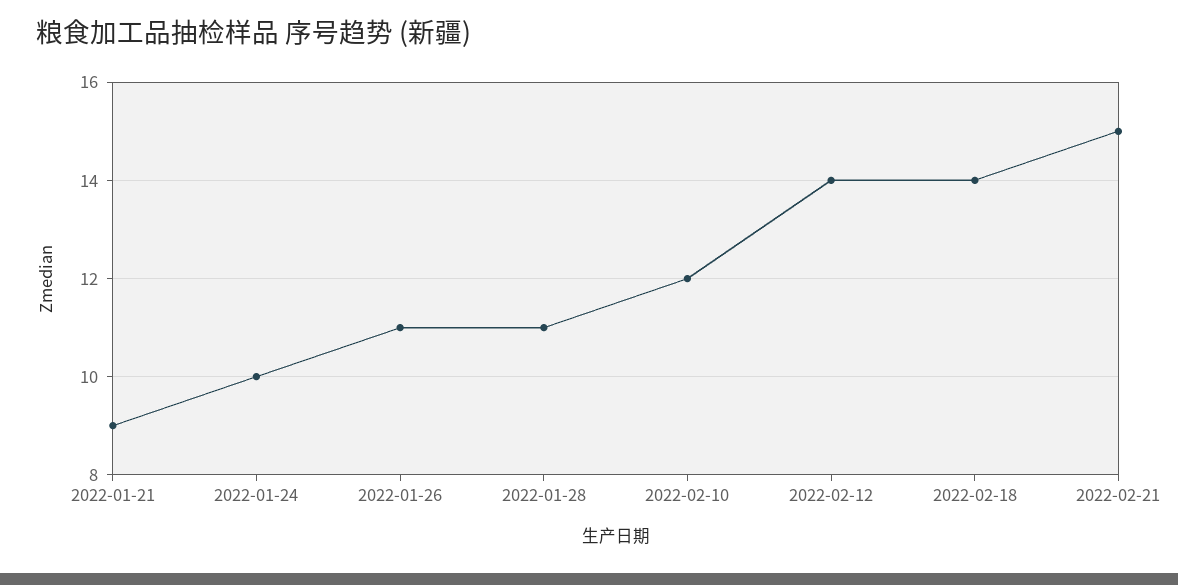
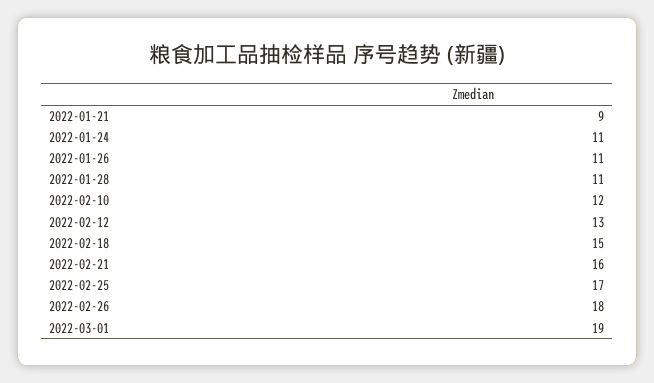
2022-01-24: 10 -> 11
2022-02-12: 14 -> 13
2022-02-18: 14 -> 15
2022-02-21: 15 -> 16
2022-02-25: none -> 17
2022-02-26: none -> 18
2022-03-01: none -> 19

